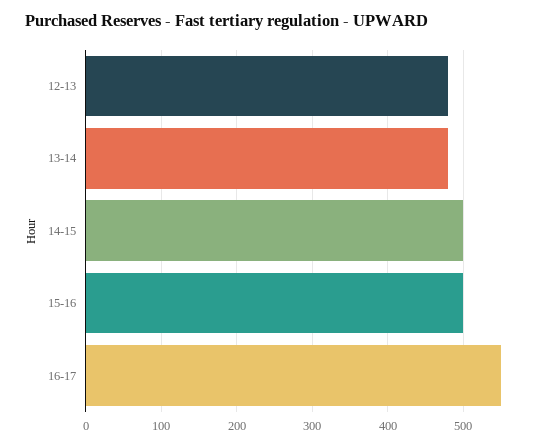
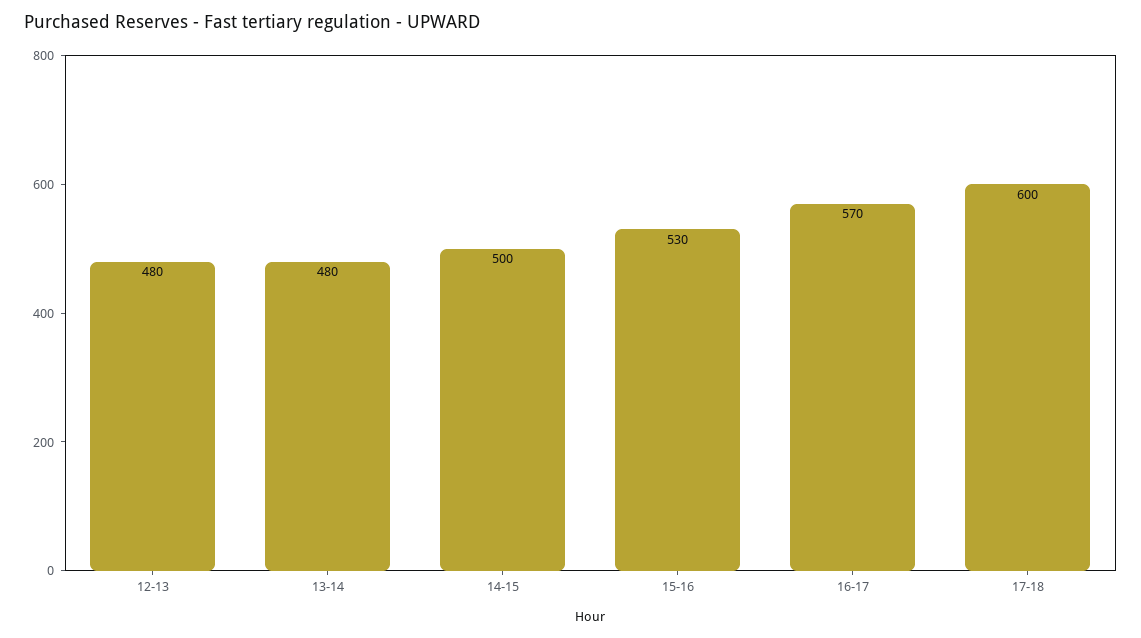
15-16: 500 -> 530
16-17: 550 -> 570
17-18: none -> 600

